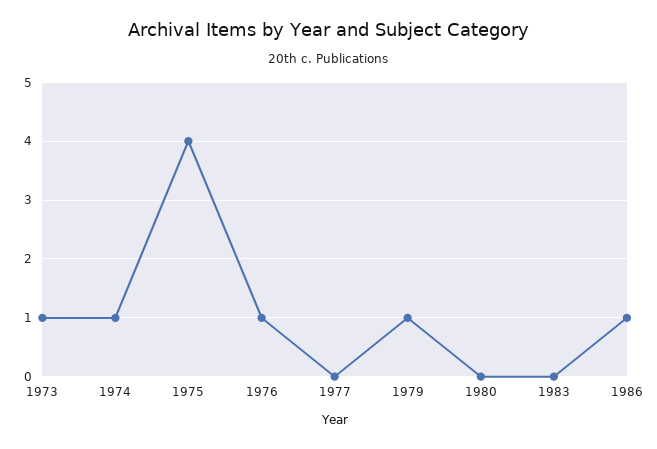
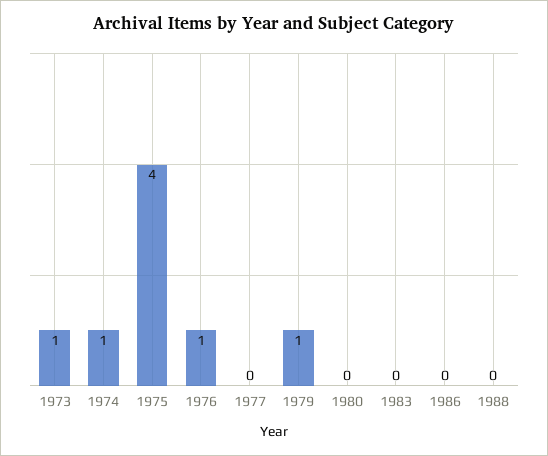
1986: 1 -> 0
1988: none -> 0

